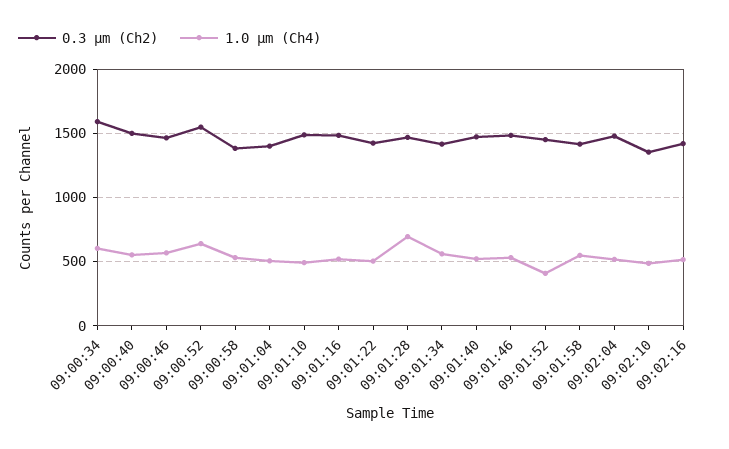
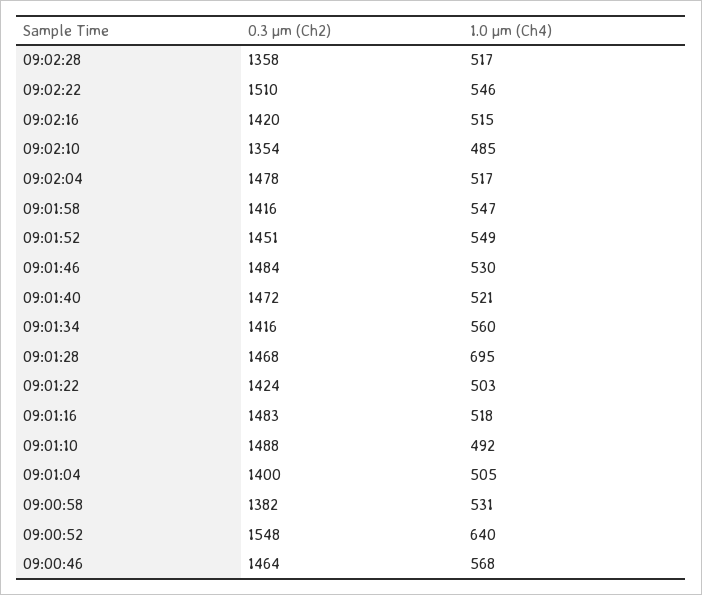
0.3 µm (Ch2), 09:00:34: 1600 -> none
1.0 µm (Ch4), 09:00:34: 600 -> none
0.3 µm (Ch2), 09:00:40: 1500 -> none
1.0 µm (Ch4), 09:00:40: 550 -> none
1.0 µm (Ch4), 09:01:52: 400 -> 549
0.3 µm (Ch2), 09:02:28: none -> 1358
1.0 µm (Ch4), 09:02:28: none -> 517
0.3 µm (Ch2), 09:02:22: none -> 1510
1.0 µm (Ch4), 09:02:22: none -> 546

